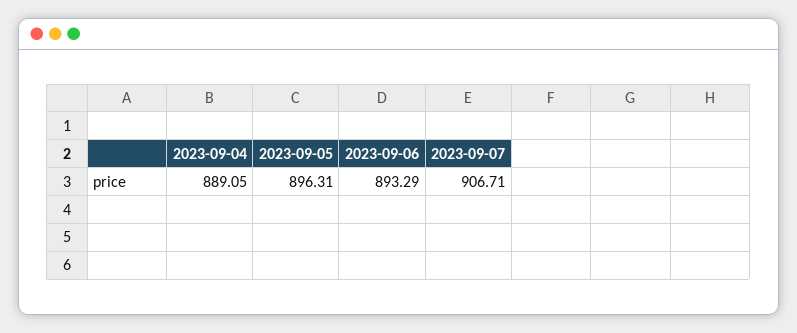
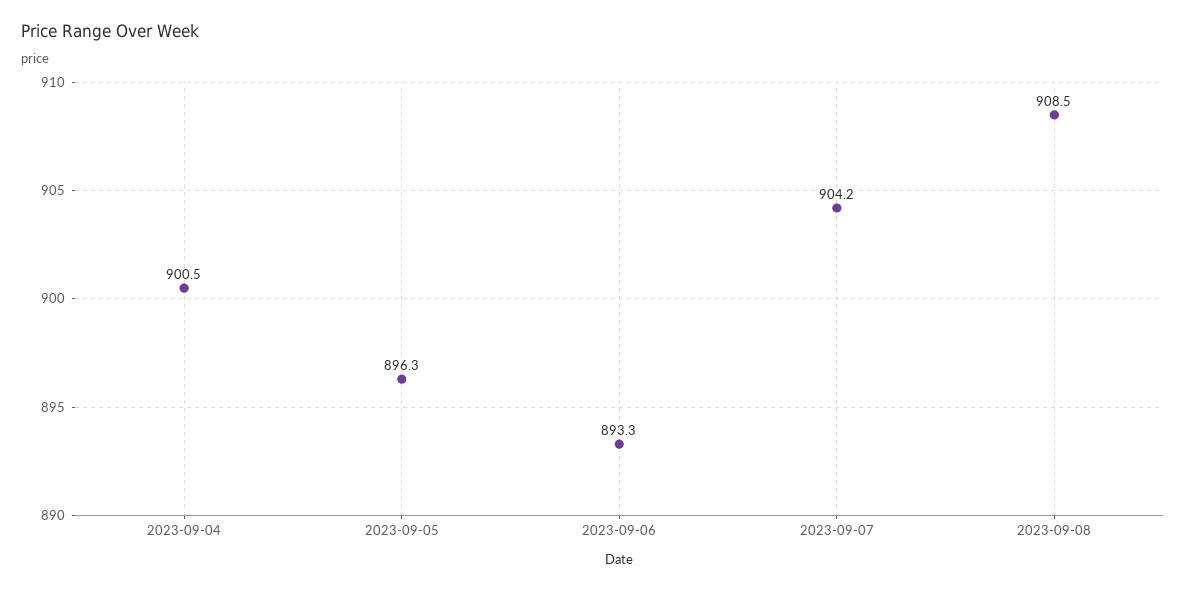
2023-09-04: 889.05 -> 900.5
2023-09-07: 906.71 -> 904.2
2023-09-08: none -> 908.5

